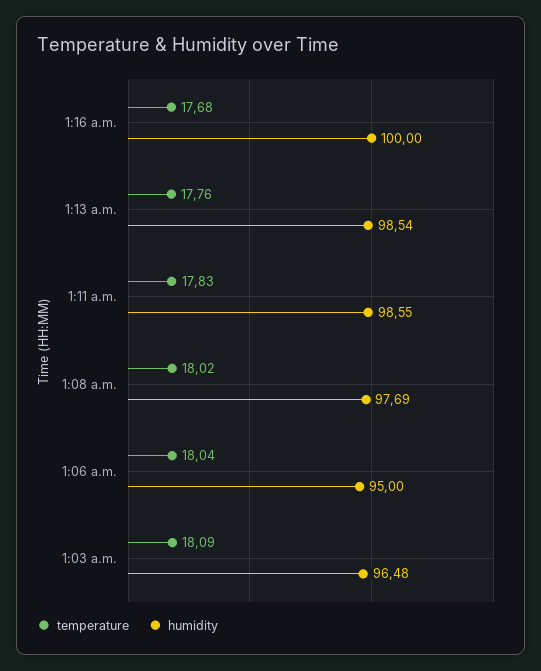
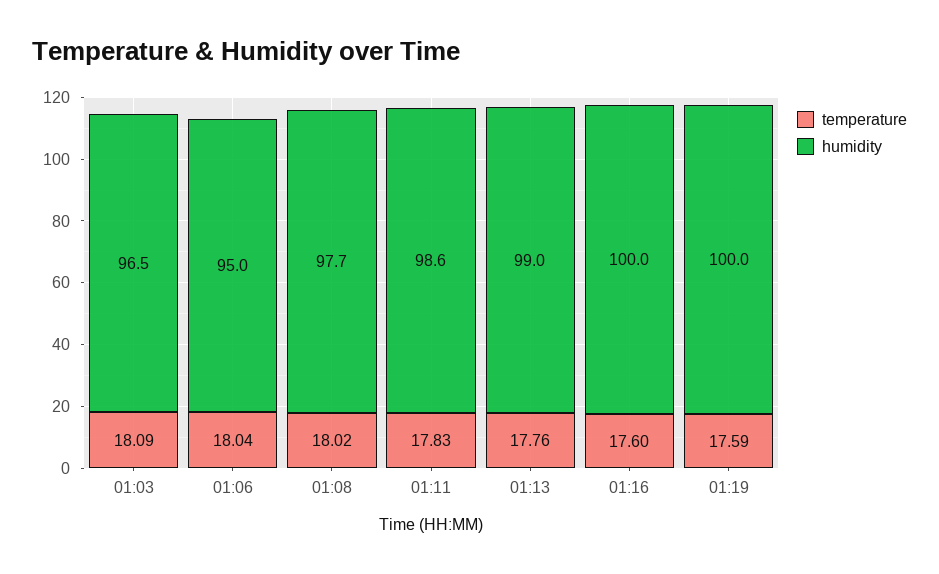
temperature, 1:16 a.m.: 17.68 -> 17.6
humidity, 1:13 a.m.: 98.54 -> 99
temperature, 01:19: none -> 17.59
humidity, 01:19: none -> 100

